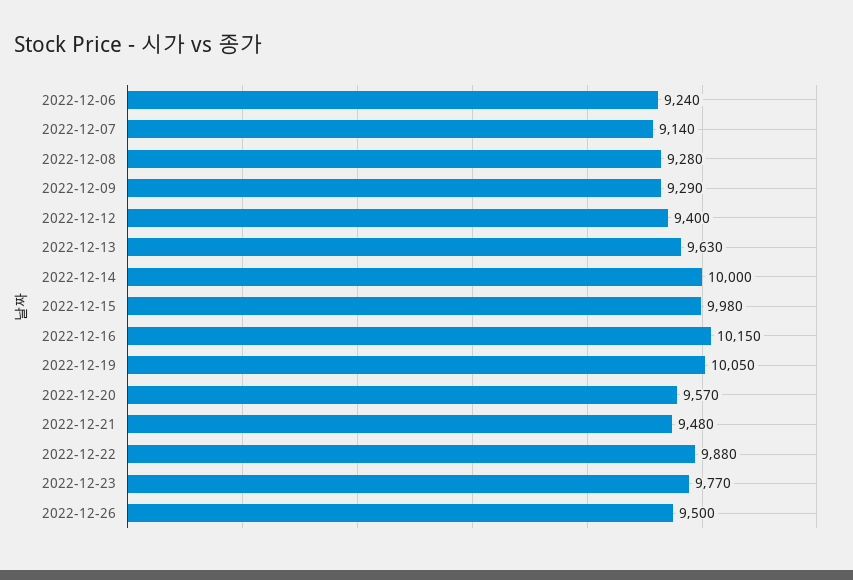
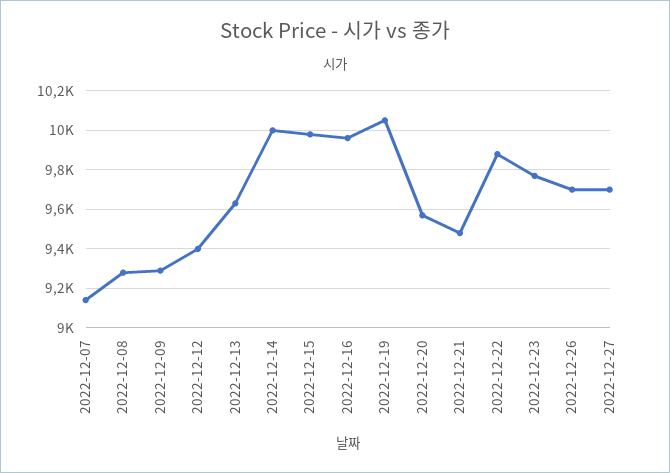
2022-12-06: 9240 -> none
2022-12-16: 10150 -> 9950
2022-12-26: 9500 -> 9700
2022-12-27: none -> 9700

